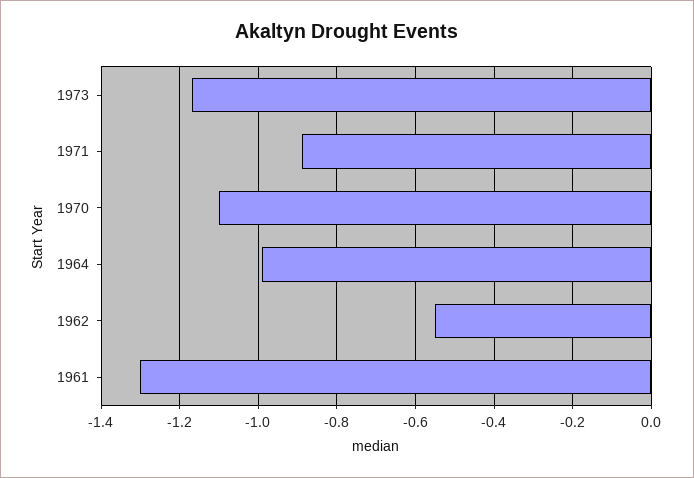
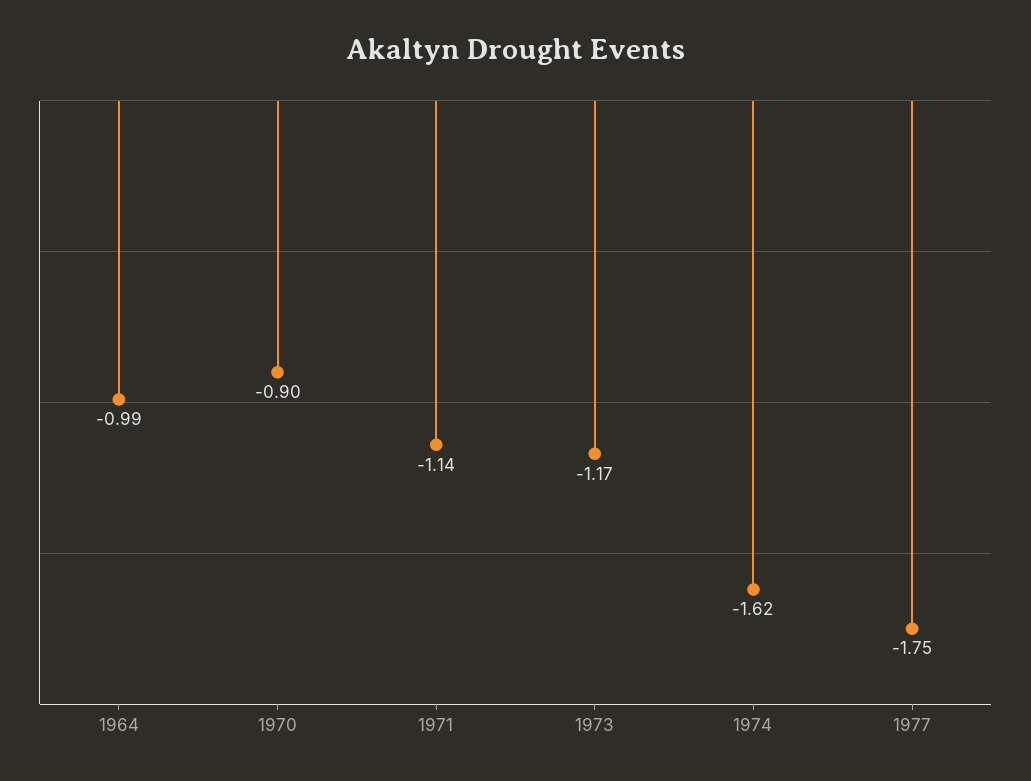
1971: -0.9 -> -1.14
1970: -1.1 -> -0.9
1962: -0.55 -> none
1961: -1.3 -> none
1974: none -> -1.62
1977: none -> -1.75

